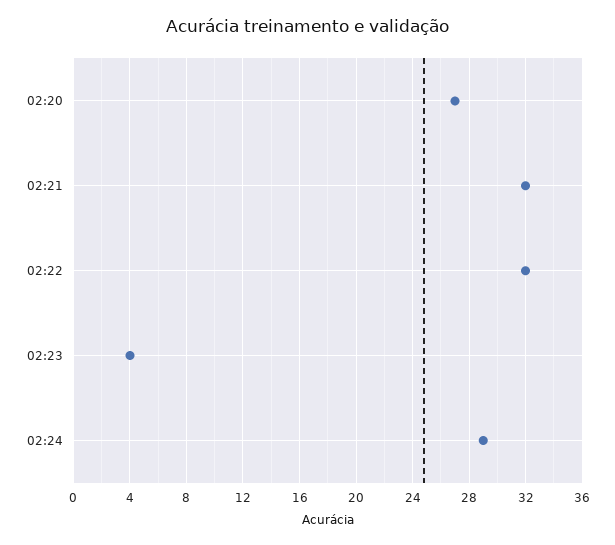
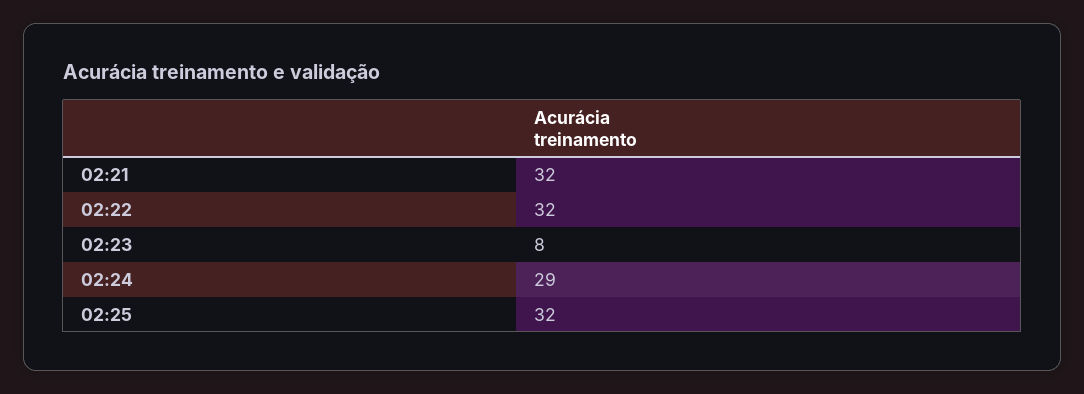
02:20: 27 -> none
02:23: 4 -> 8
02:25: none -> 32

